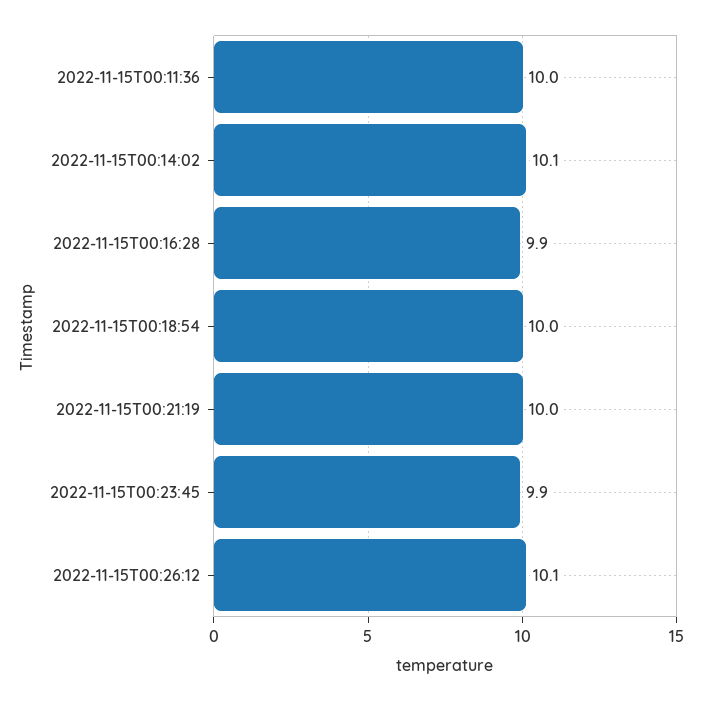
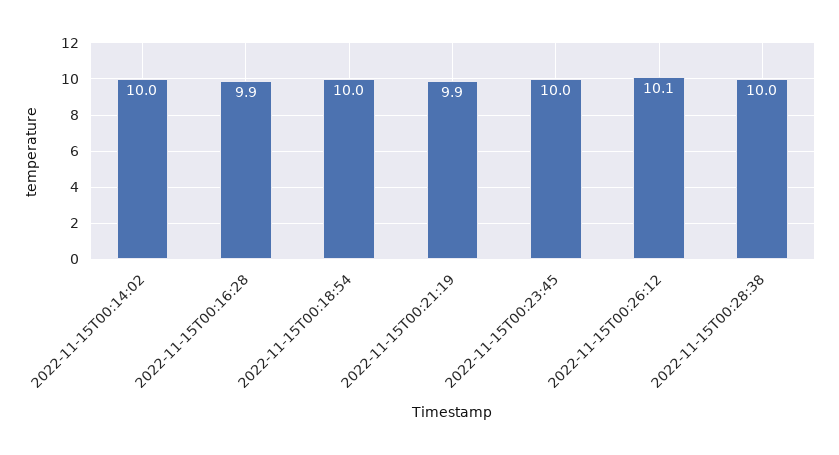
2022-11-15T00:11:36: 10 -> none
2022-11-15T00:14:02: 10.1 -> 10
2022-11-15T00:21:19: 10 -> 9.9
2022-11-15T00:23:45: 9.9 -> 10
2022-11-15T00:28:38: none -> 10

